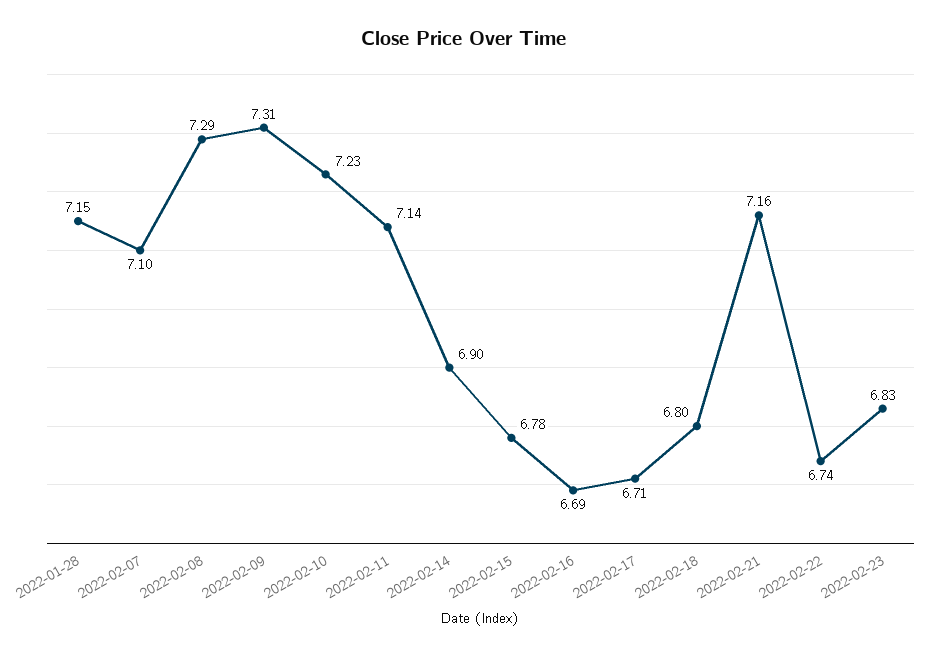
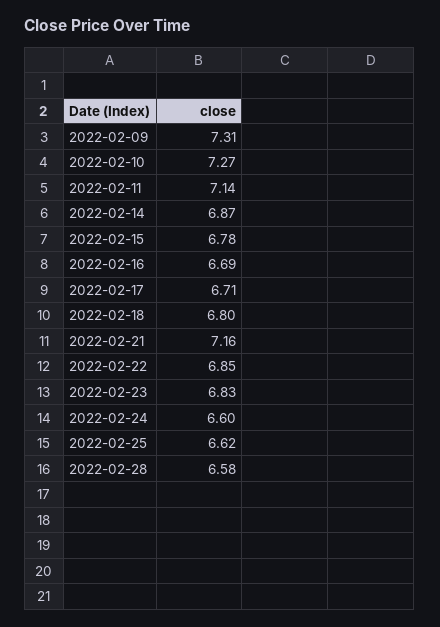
2022-01-28: 7.15 -> none
2022-02-07: 7.1 -> none
2022-02-08: 7.29 -> none
2022-02-10: 7.23 -> 7.27
2022-02-14: 6.9 -> 6.87
2022-02-22: 6.74 -> 6.85
2022-02-24: none -> 6.6
2022-02-25: none -> 6.62
2022-02-28: none -> 6.58

